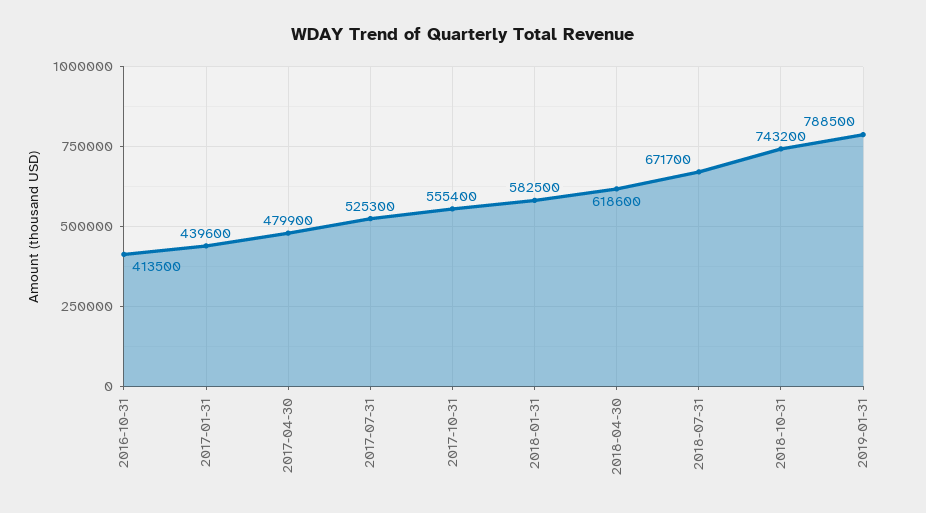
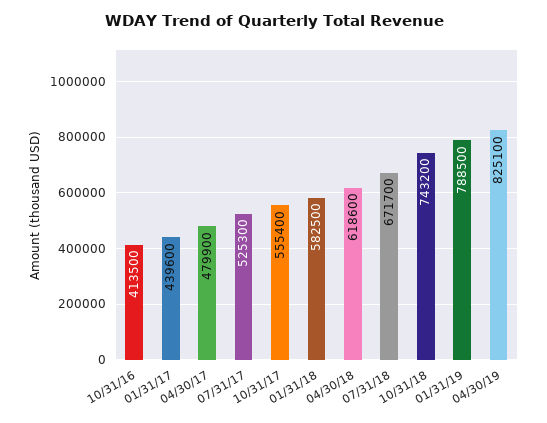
04/30/19: none -> 825100

